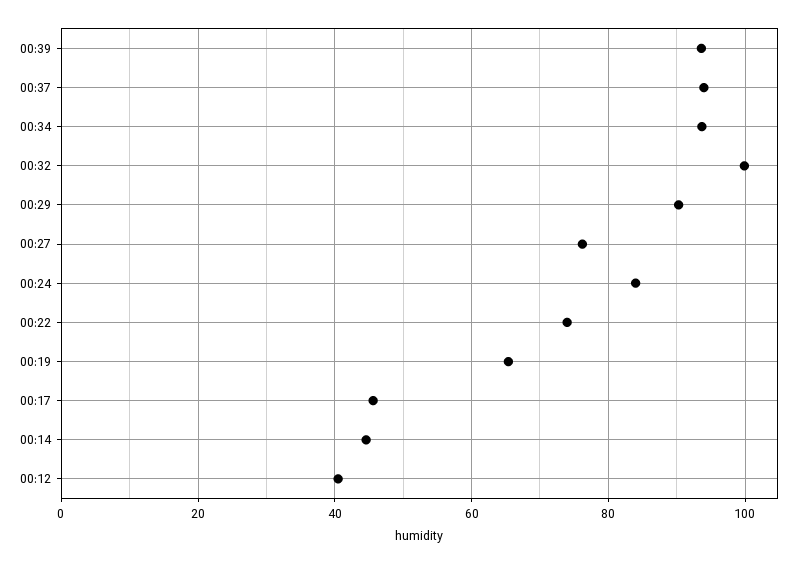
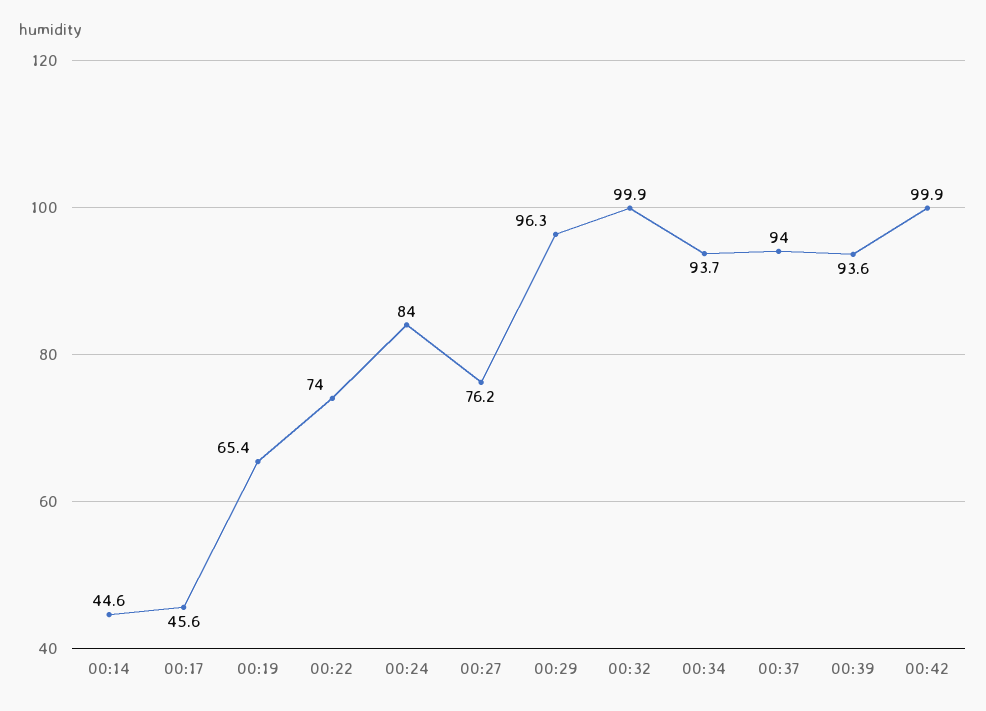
00:29: 90 -> 96.3
00:12: 40 -> none
00:42: none -> 99.9

